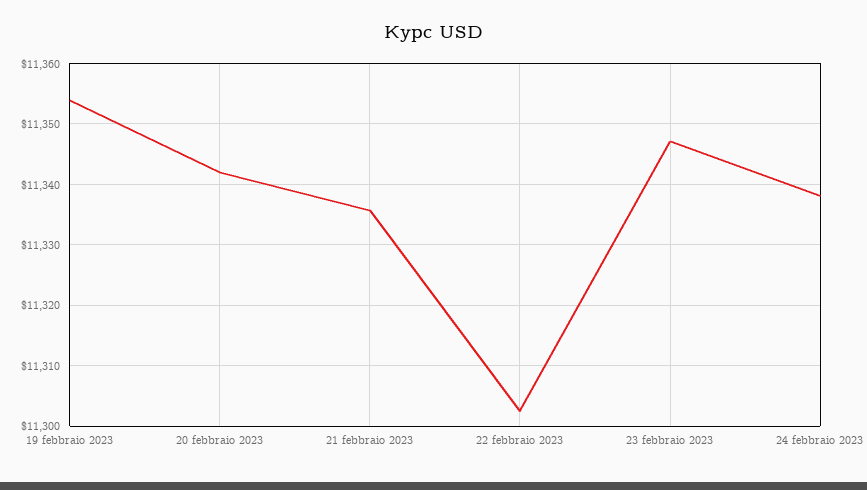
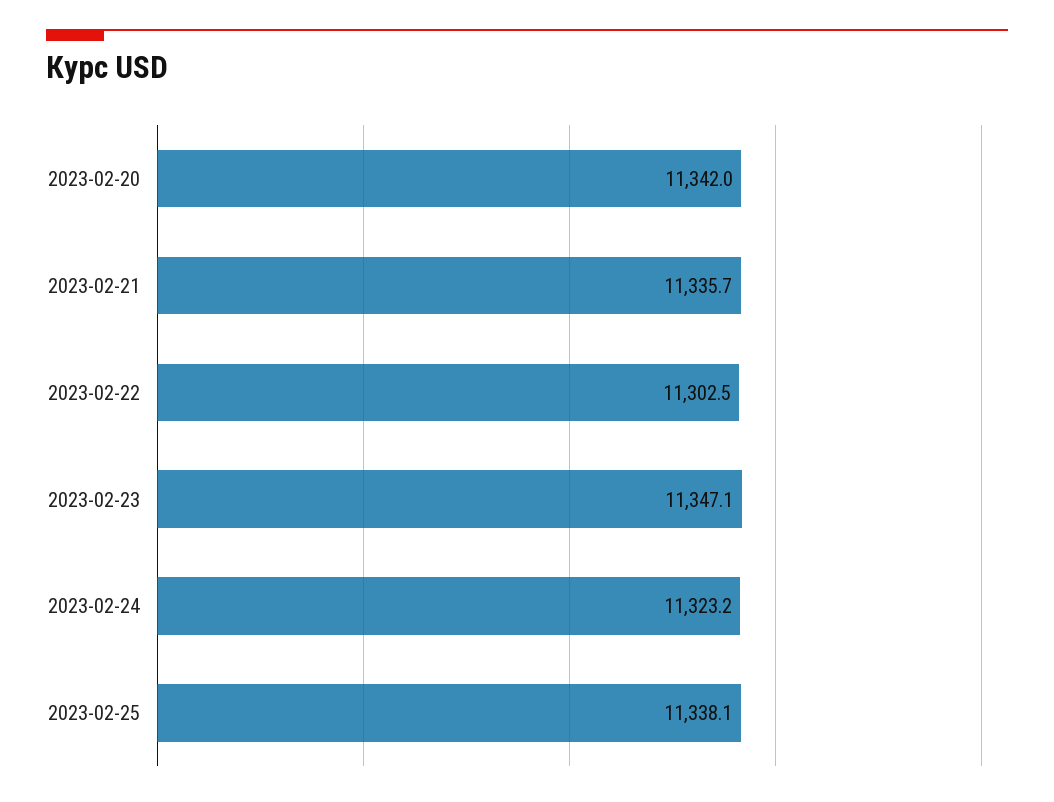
19 febbraio 2023: 11354 -> none
24 febbraio 2023: 11338 -> 11323.2
2023-02-25: none -> 11338.1

